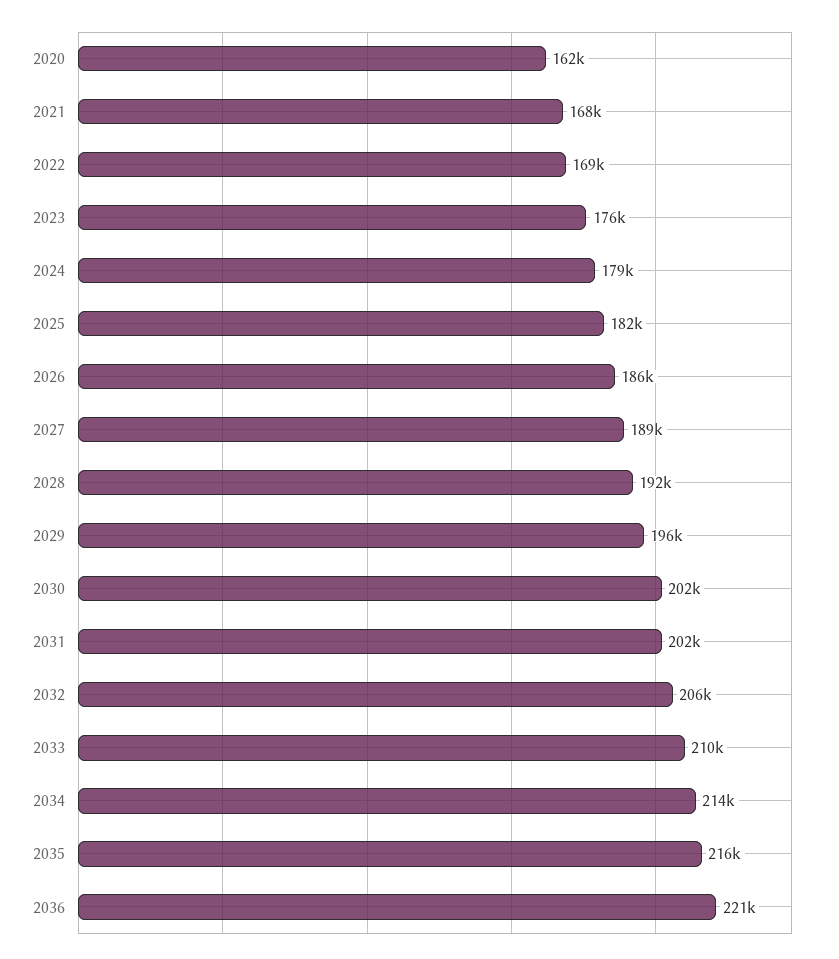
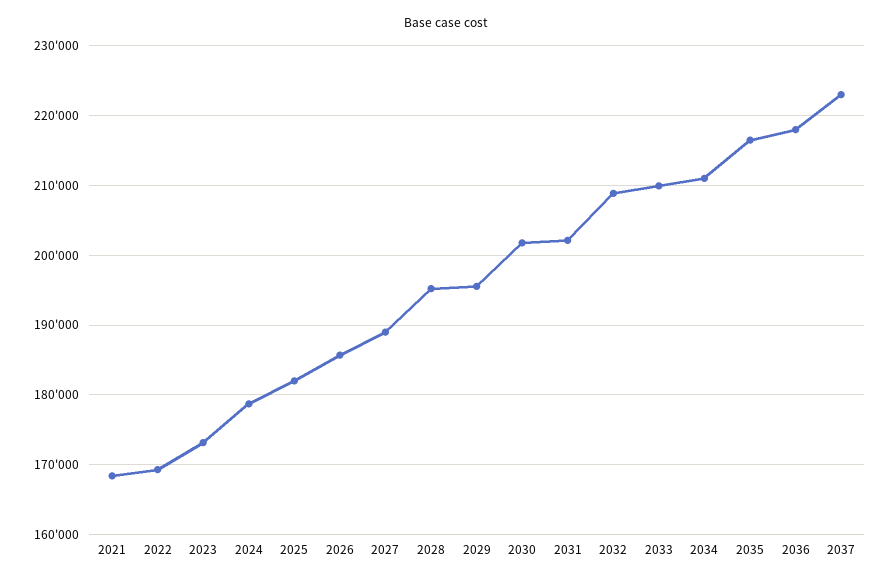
2020: 162000 -> none
2023: 176000 -> 173000
2028: 192000 -> 195000
2032: 206000 -> 209000
2034: 214000 -> 211000
2036: 221000 -> 218000
2037: none -> 223000

